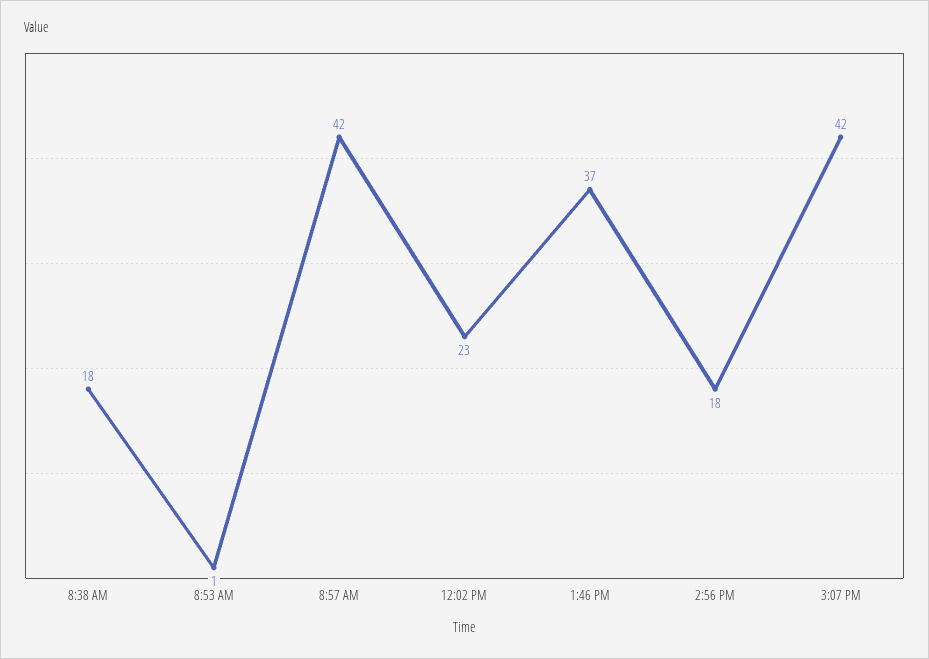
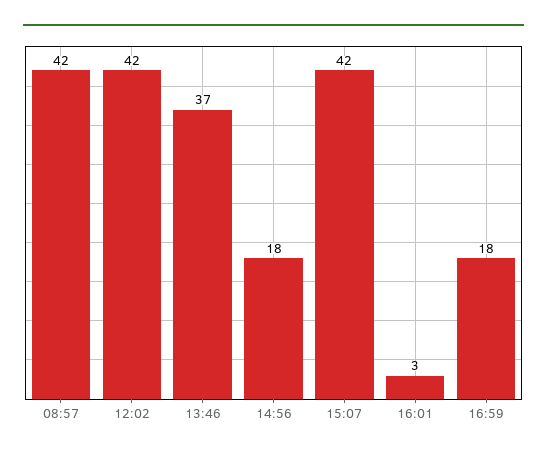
8:38 AM: 18 -> none
8:53 AM: 1 -> none
12:02 PM: 23 -> 42
16:01: none -> 3
16:59: none -> 18

